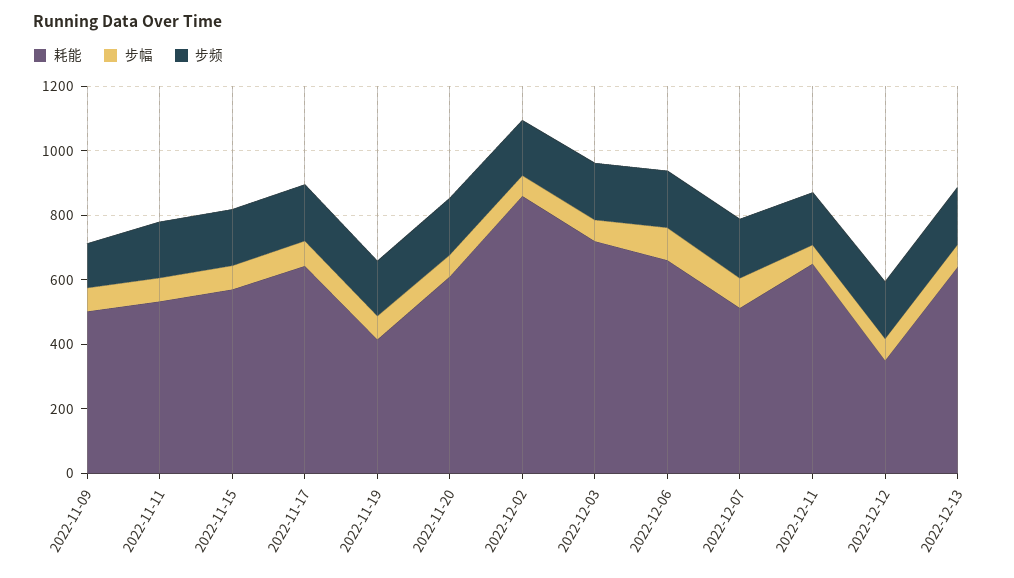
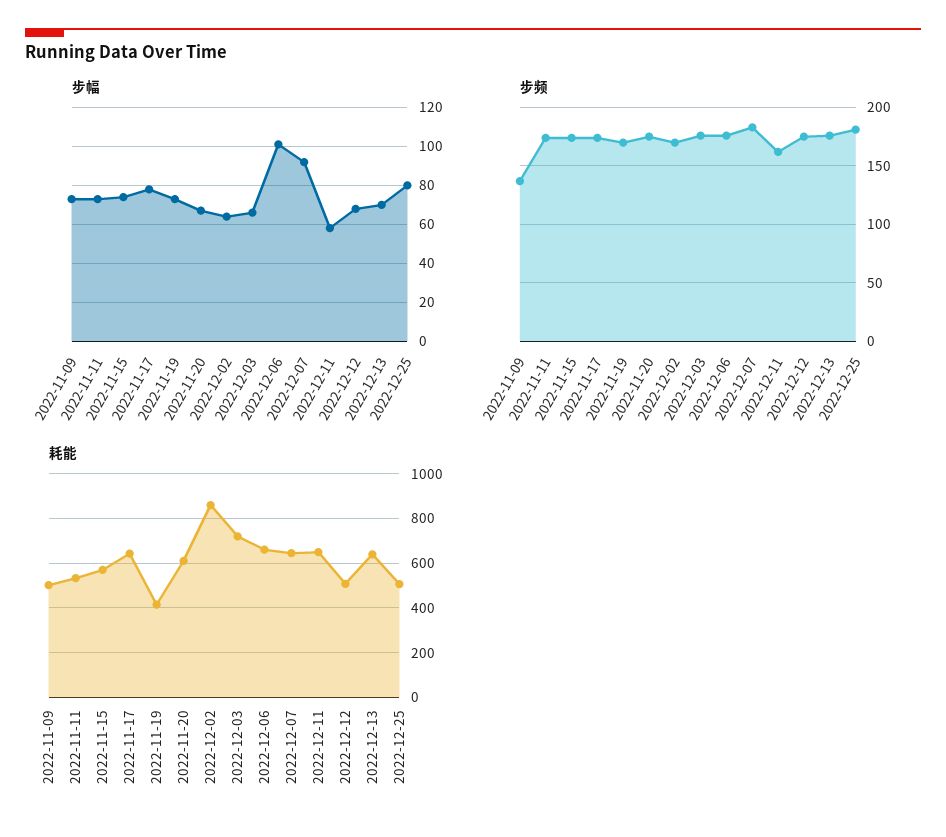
耗能, 2022-12-07: 500 -> 650
耗能, 2022-12-12: 350 -> 500
步幅, 2022-12-25: none -> 80
步频, 2022-12-25: none -> 180
耗能, 2022-12-25: none -> 500

